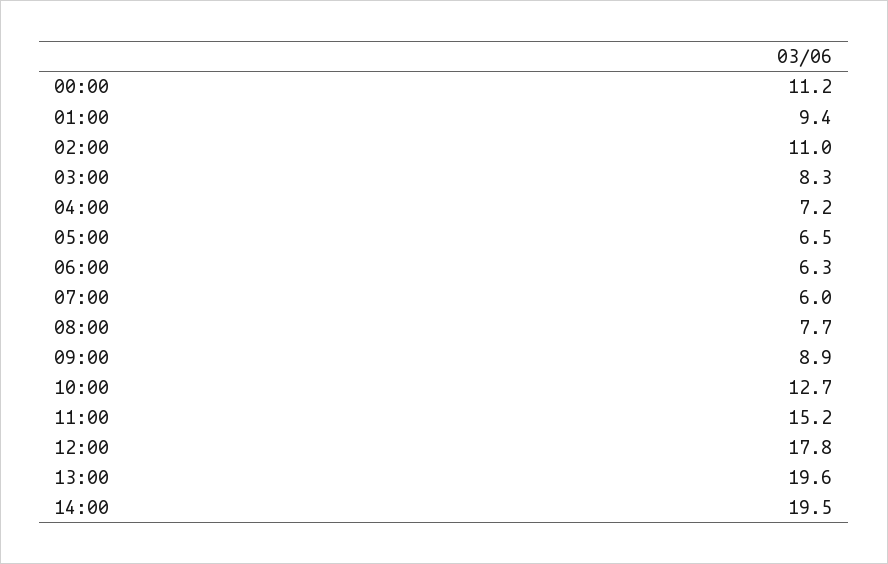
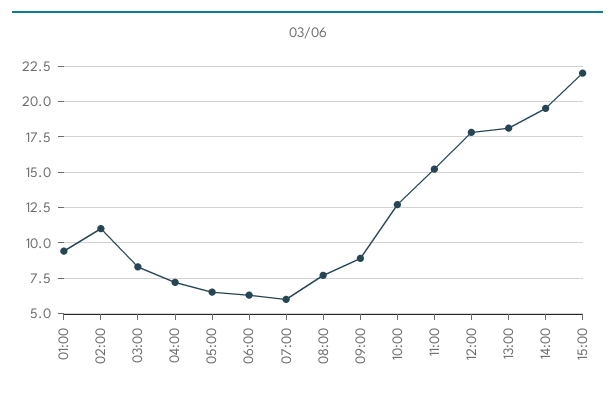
00:00: 11.2 -> none
13:00: 19.6 -> 18
15:00: none -> 22

